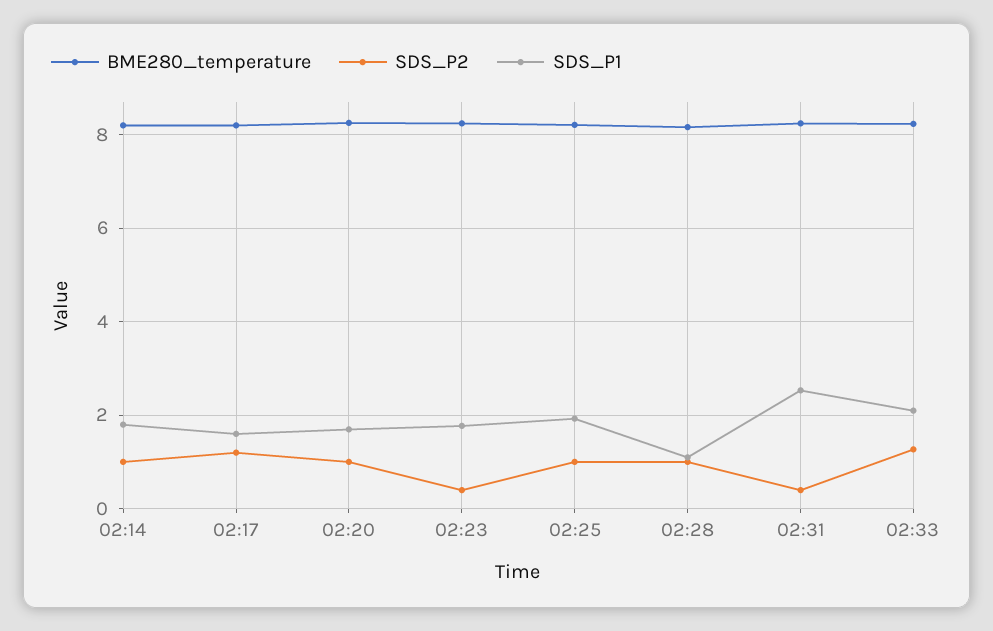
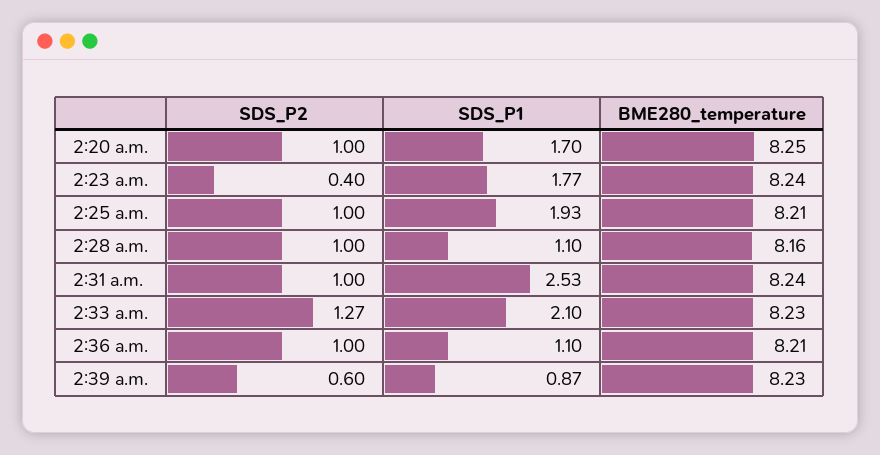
BME280_temperature, 02:14: 8.2 -> none
SDS_P2, 02:14: 1 -> none
SDS_P1, 02:14: 1.8 -> none
BME280_temperature, 02:17: 8.2 -> none
SDS_P2, 02:17: 1.2 -> none
SDS_P1, 02:17: 1.6 -> none
SDS_P2, 02:31: 0.4 -> 1
SDS_P2, 2:36 a.m.: none -> 1
SDS_P1, 2:36 a.m.: none -> 1.1
BME280_temperature, 2:36 a.m.: none -> 8.21
SDS_P2, 2:39 a.m.: none -> 0.6
SDS_P1, 2:39 a.m.: none -> 0.87
BME280_temperature, 2:39 a.m.: none -> 8.23

